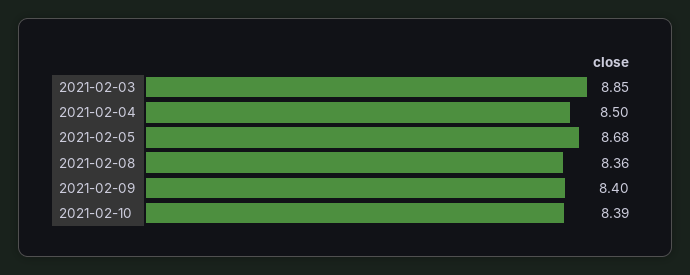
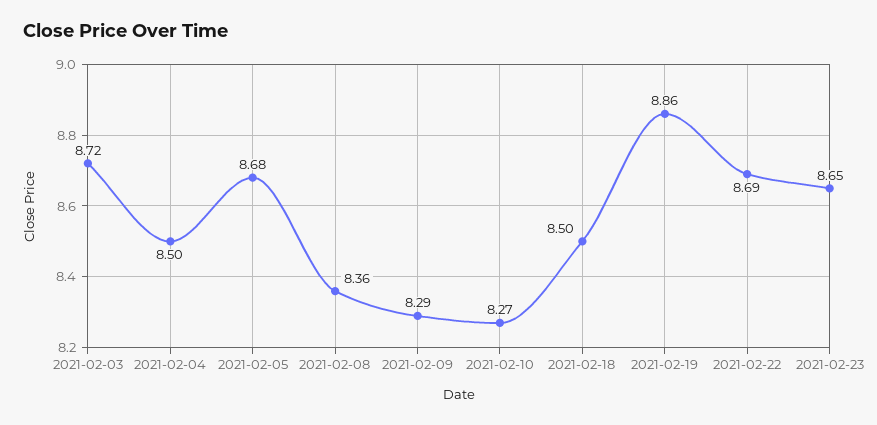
2021-02-03: 8.85 -> 8.72
2021-02-09: 8.4 -> 8.29
2021-02-10: 8.39 -> 8.27
2021-02-18: none -> 8.5
2021-02-19: none -> 8.86
2021-02-22: none -> 8.69
2021-02-23: none -> 8.65

